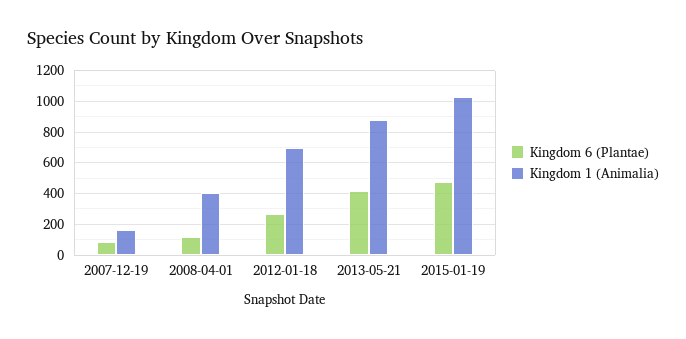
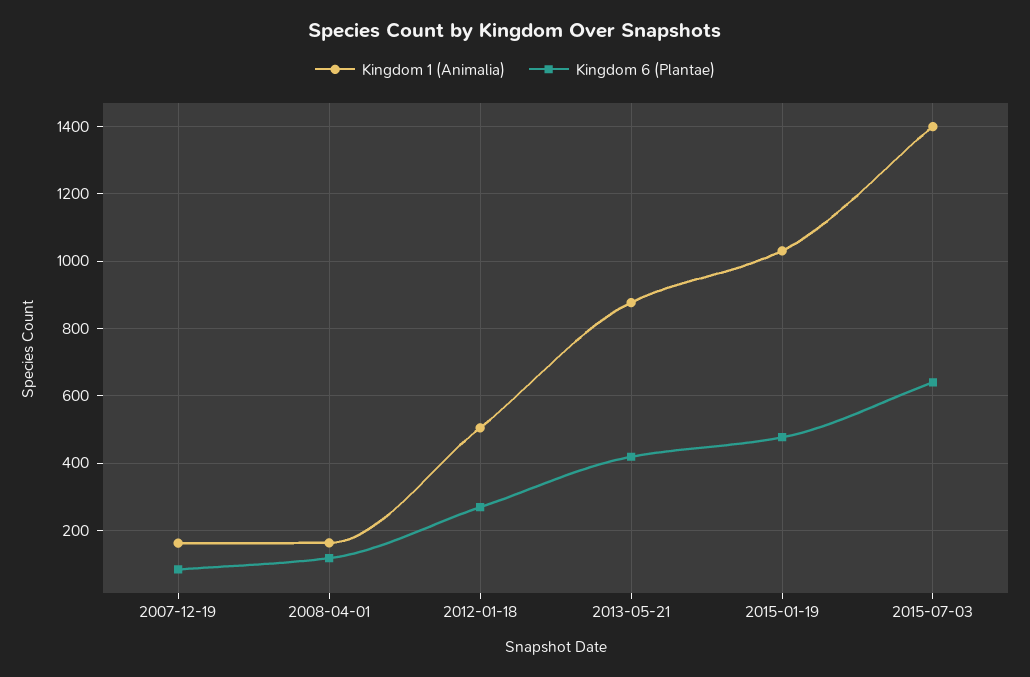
Kingdom 1 (Animalia), 2008-04-01: 400 -> 160
Kingdom 1 (Animalia), 2012-01-18: 700 -> 500
Kingdom 1 (Animalia), 2015-07-03: none -> 1400
Kingdom 6 (Plantae), 2015-07-03: none -> 640

